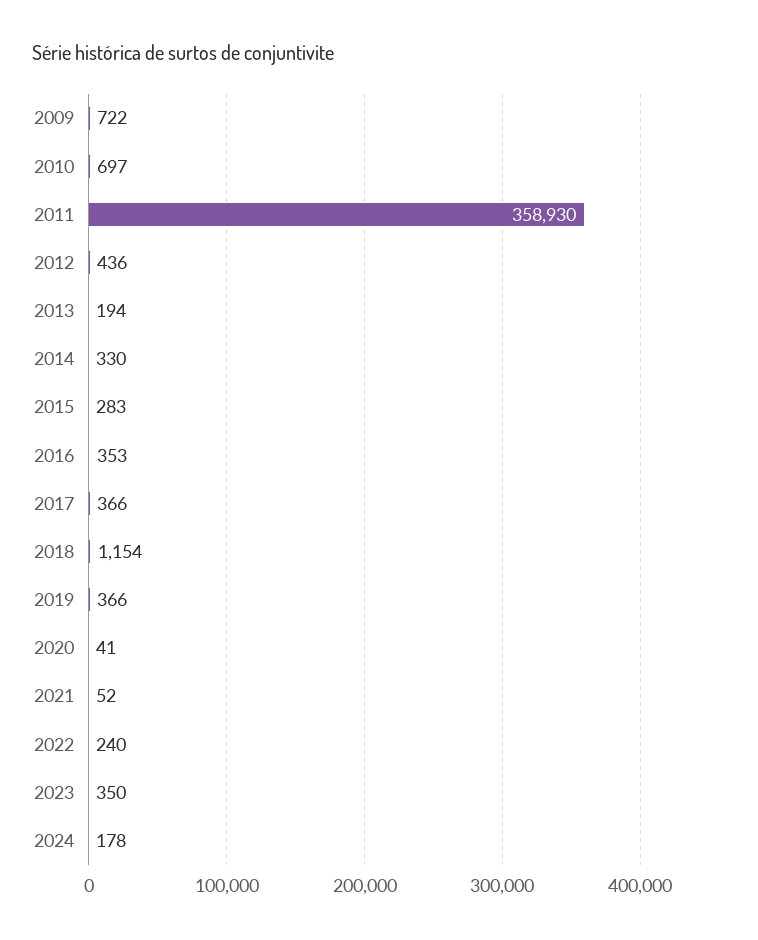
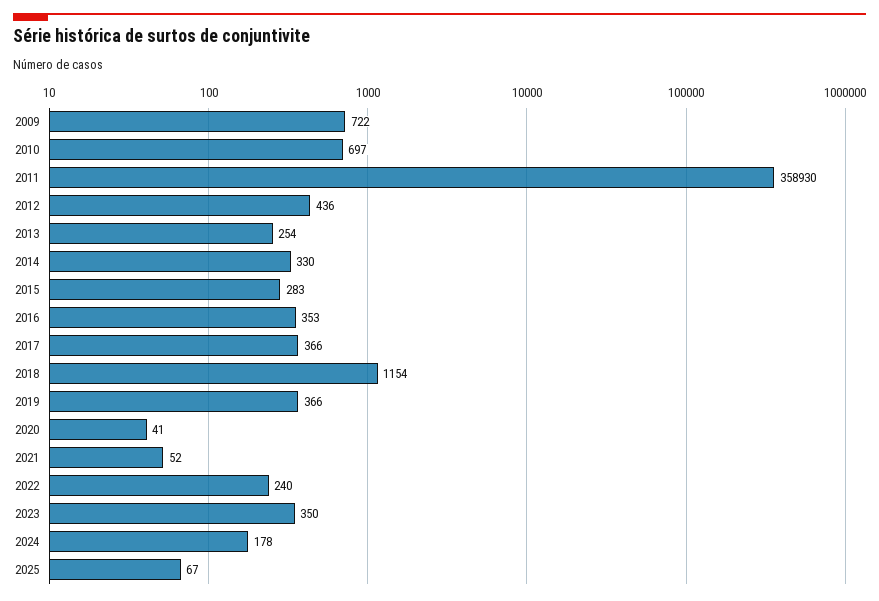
2013: 194 -> 254
2025: none -> 67

